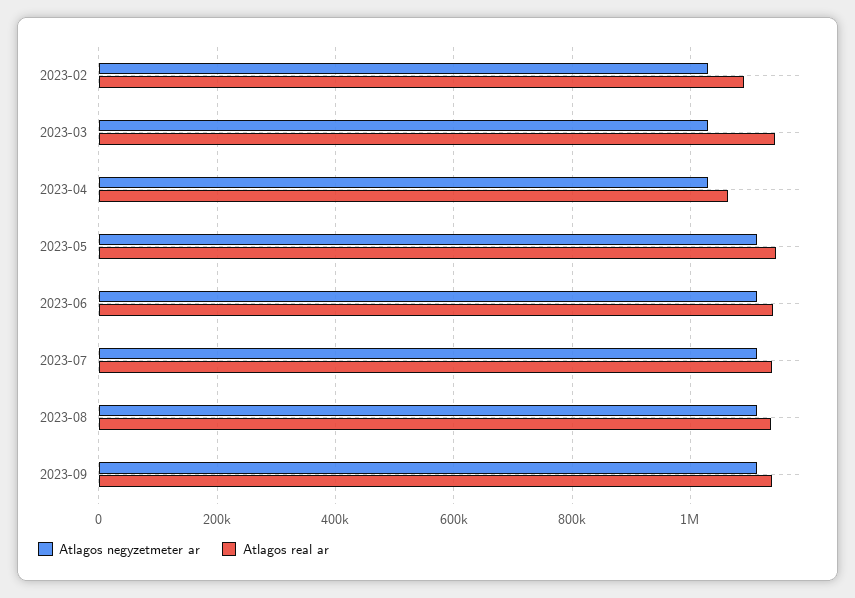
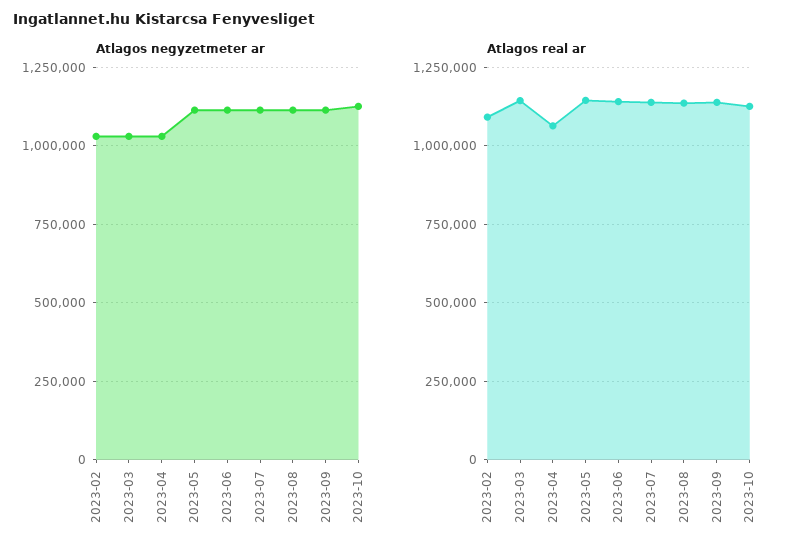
Atlagos negyzetmeter ar, 2023-10: none -> 1125000
Atlagos real ar, 2023-10: none -> 1125000

